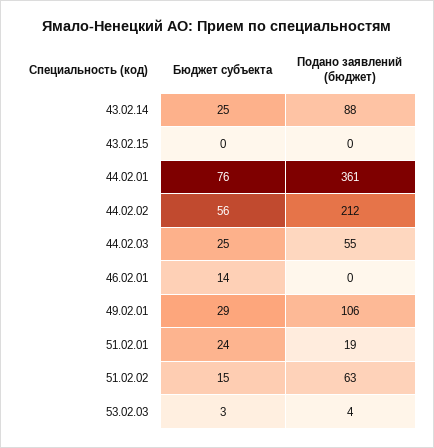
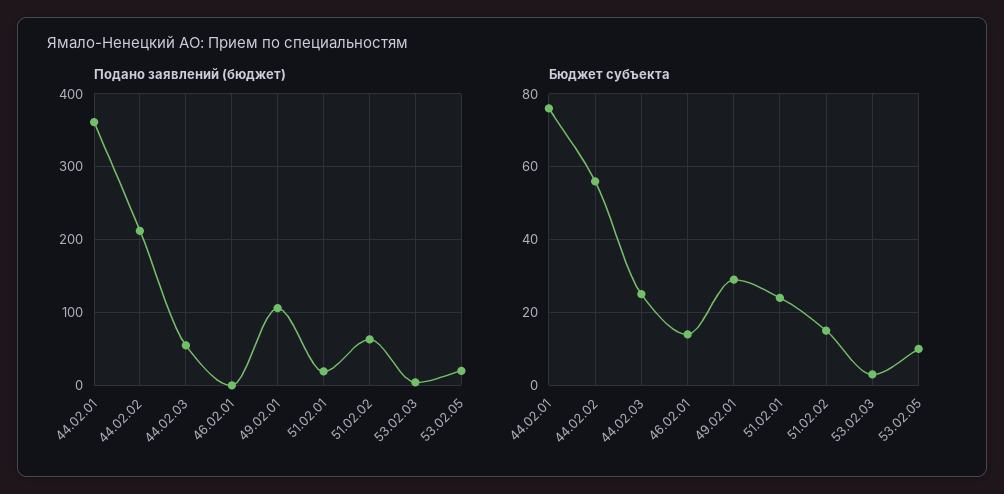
Бюджет субъекта, 43.02.14: 25 -> none
Подано заявлений (бюджет), 43.02.14: 88 -> none
Бюджет субъекта, 43.02.15: 0 -> none
Подано заявлений (бюджет), 43.02.15: 0 -> none
Подано заявлений (бюджет), 53.02.05: none -> 20
Бюджет субъекта, 53.02.05: none -> 10

